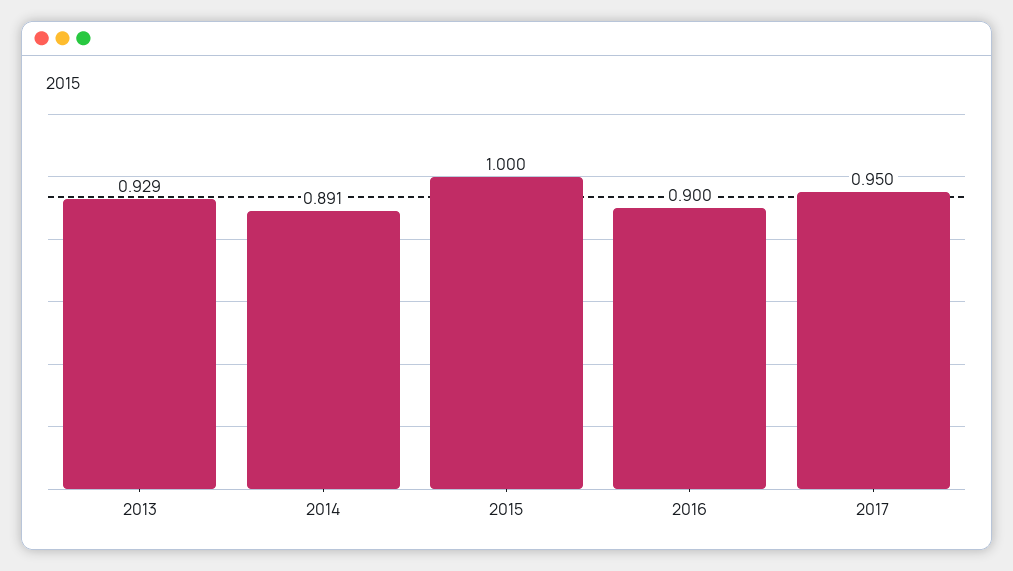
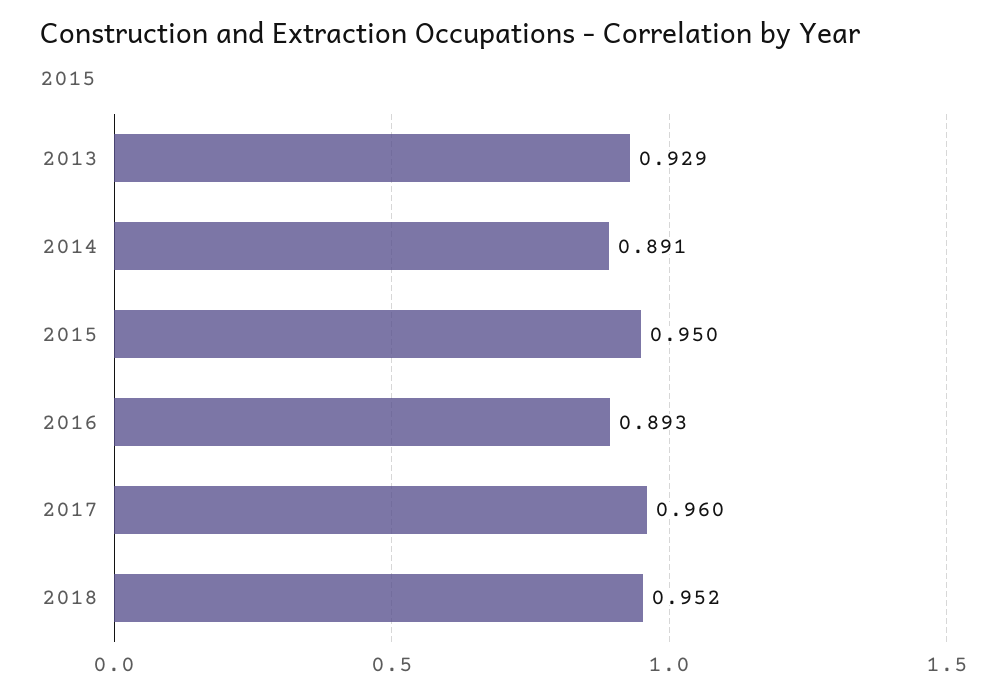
2015: 1 -> 0.95
2016: 0.9 -> 0.893
2017: 0.95 -> 0.96
2018: none -> 0.952

